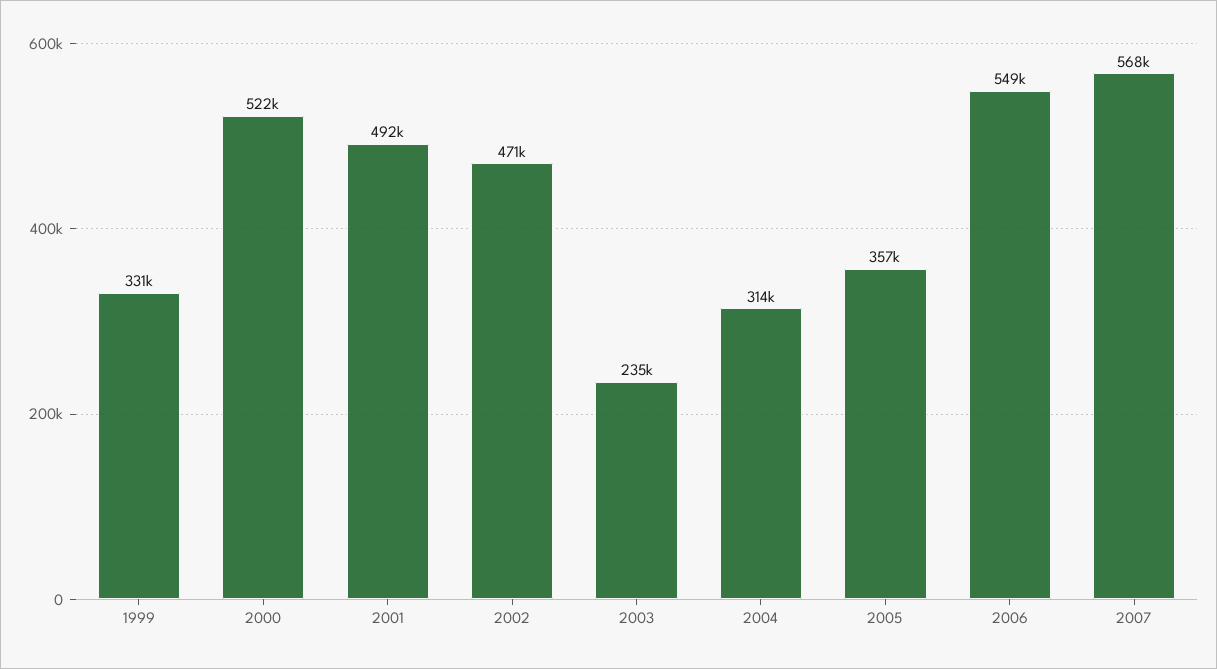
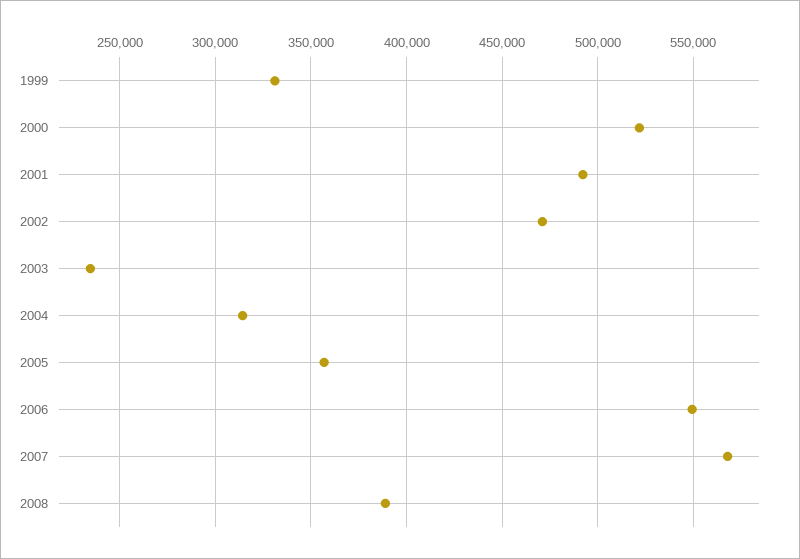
2008: none -> 390000

